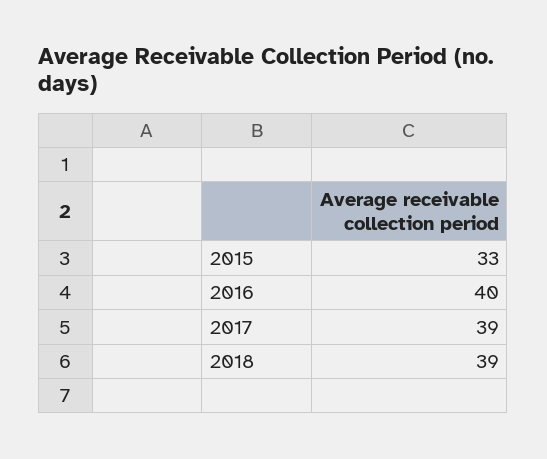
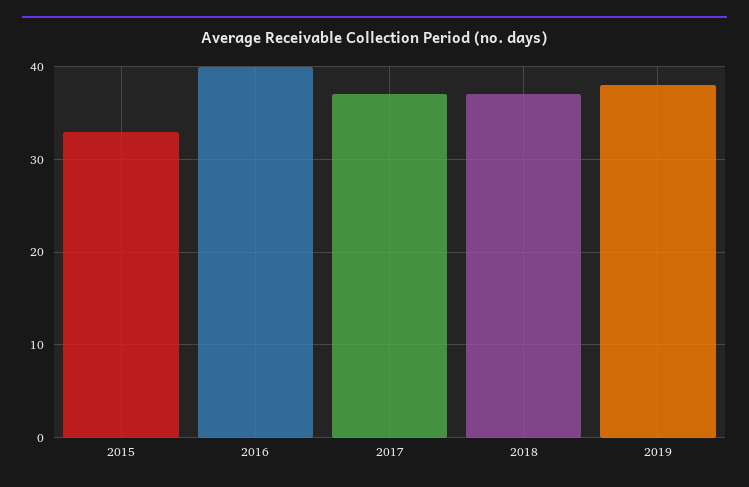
2017: 39 -> 37
2018: 39 -> 37
2019: none -> 38

